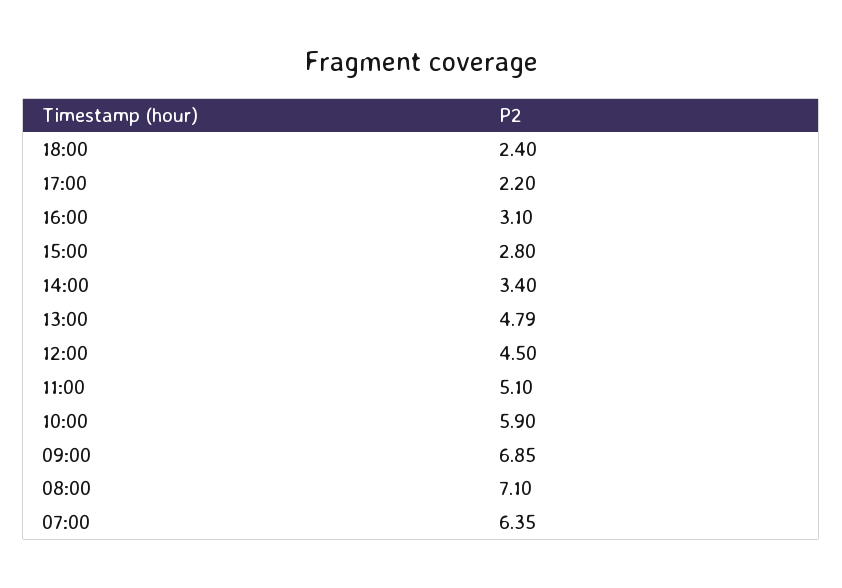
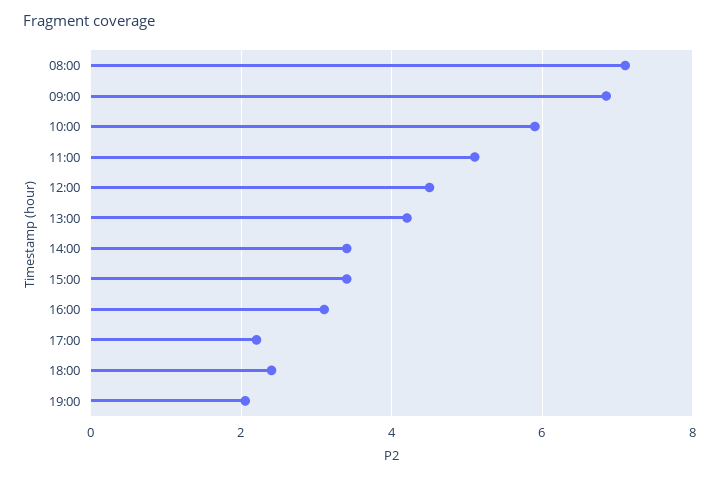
15:00: 2.8 -> 3.4
13:00: 4.79 -> 4.2
07:00: 6.35 -> none
19:00: none -> 2

